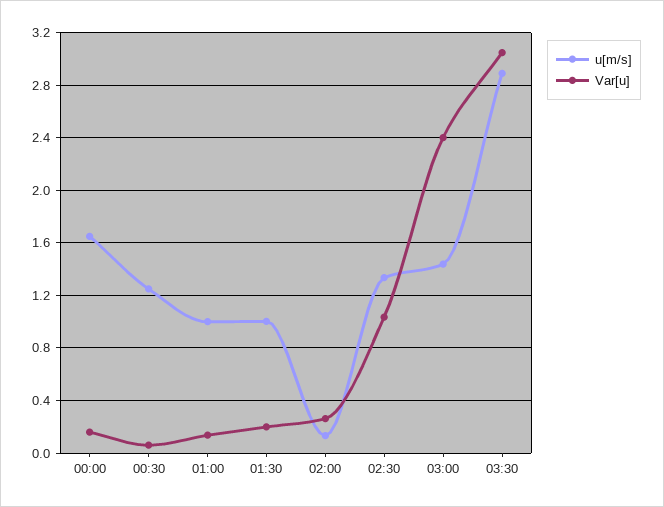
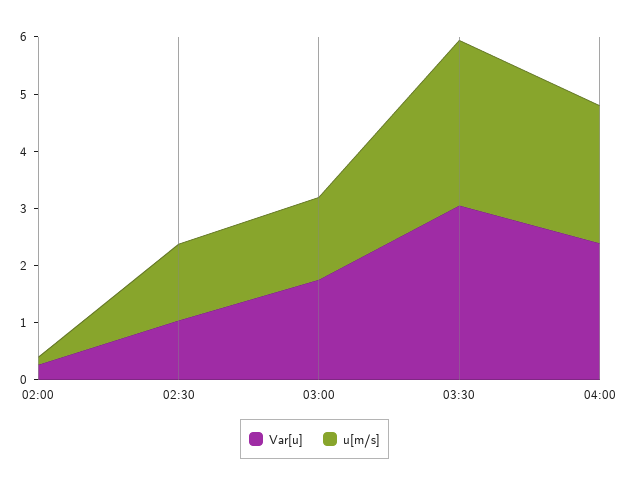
u[m/s], 00:00: 1.65 -> none
Var[u], 00:00: 0.15 -> none
u[m/s], 00:30: 1.25 -> none
Var[u], 00:30: 0.05 -> none
u[m/s], 01:00: 1 -> none
Var[u], 01:00: 0.15 -> none
u[m/s], 01:30: 1 -> none
Var[u], 01:30: 0.2 -> none
Var[u], 03:00: 2.4 -> 1.8
Var[u], 04:00: none -> 2.4
u[m/s], 04:00: none -> 2.4

